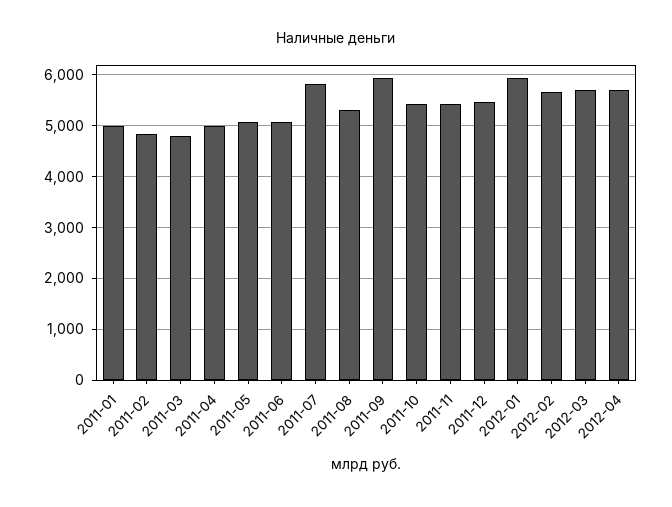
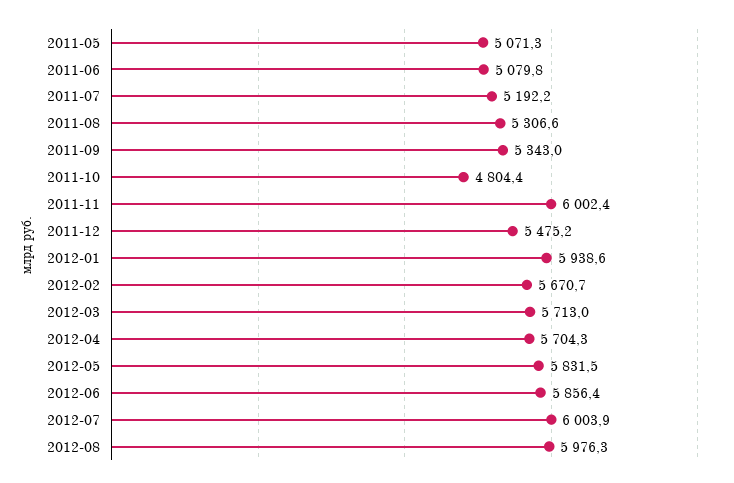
2011-01: 5000 -> none
2011-02: 4800 -> none
2011-03: 4800 -> none
2011-04: 5000 -> none
2011-07: 5800 -> 5192.2
2011-09: 6000 -> 5343
2011-10: 5400 -> 4804.4
2011-11: 5400 -> 6002.4
2012-05: none -> 5831.5
2012-06: none -> 5856.4
2012-07: none -> 6003.9
2012-08: none -> 5976.3

